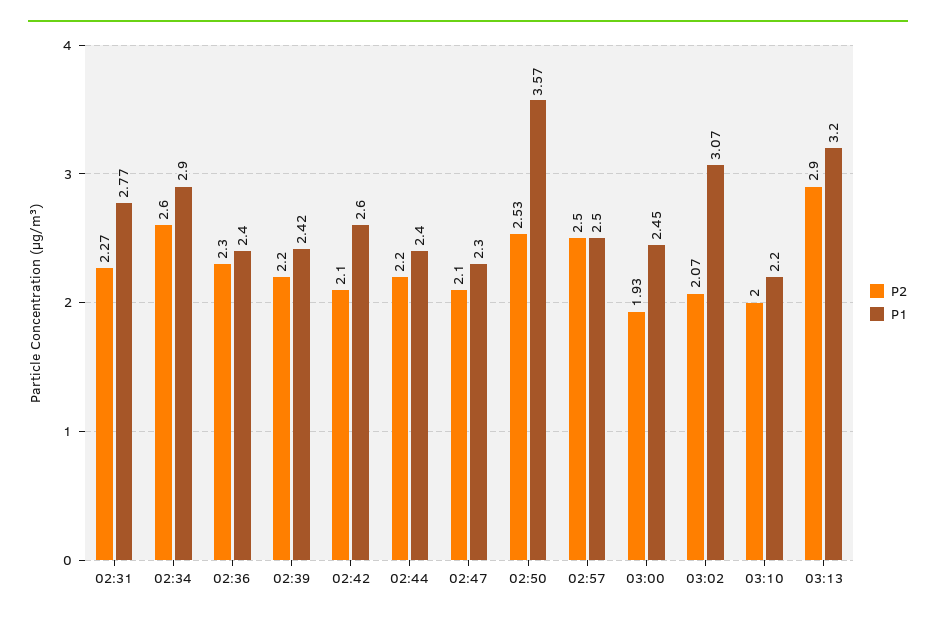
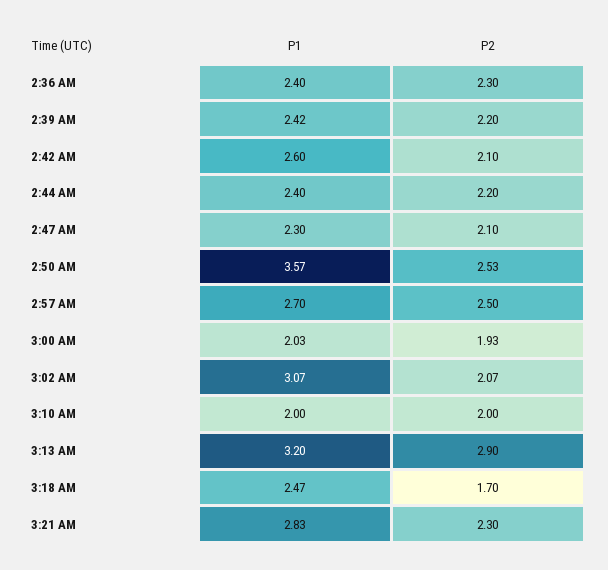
P2, 02:31: 2.27 -> none
P1, 02:31: 2.77 -> none
P2, 02:34: 2.6 -> none
P1, 02:34: 2.9 -> none
P1, 02:57: 2.5 -> 2.7
P1, 03:00: 2.45 -> 2.03
P1, 03:10: 2.2 -> 2
P1, 3:18 AM: none -> 2.47
P2, 3:18 AM: none -> 1.7
P1, 3:21 AM: none -> 2.83
P2, 3:21 AM: none -> 2.3

